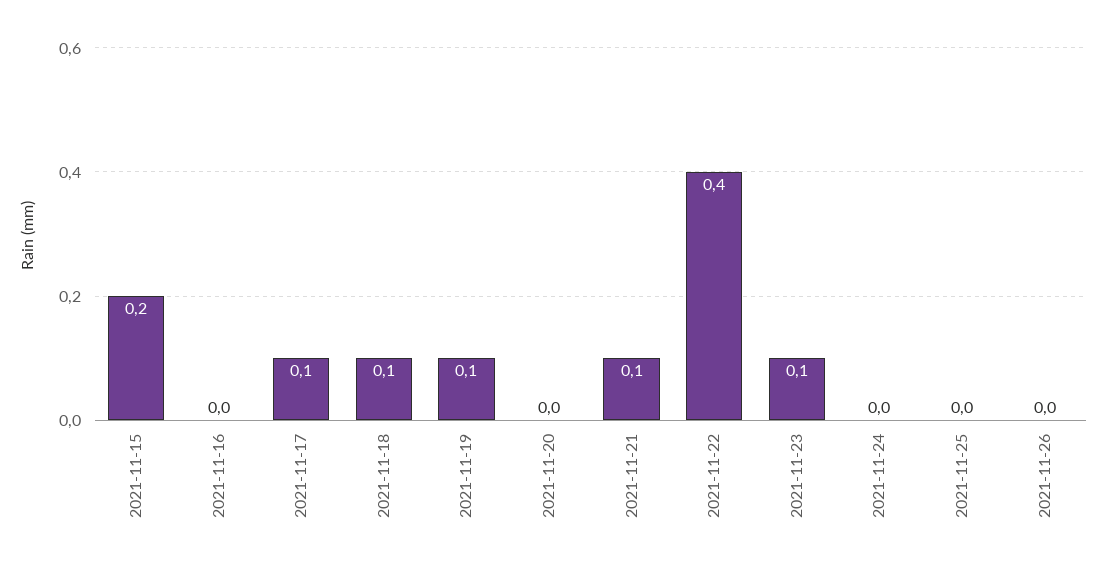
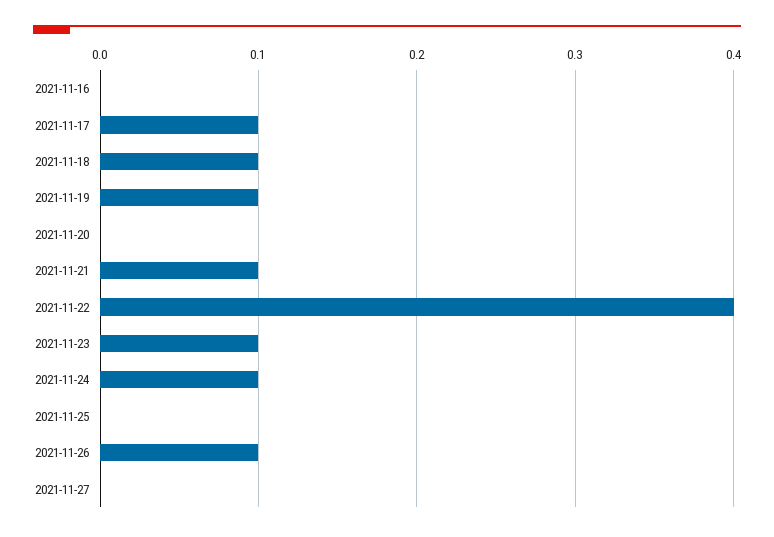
2021-11-15: 0.2 -> none
2021-11-24: 0 -> 0.1
2021-11-26: 0 -> 0.1
2021-11-27: none -> 0

